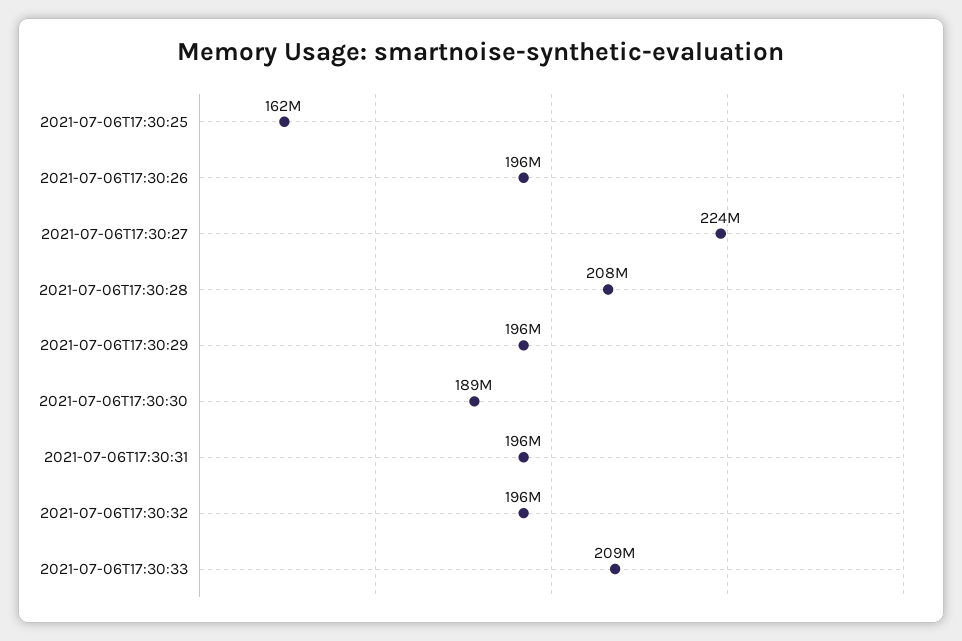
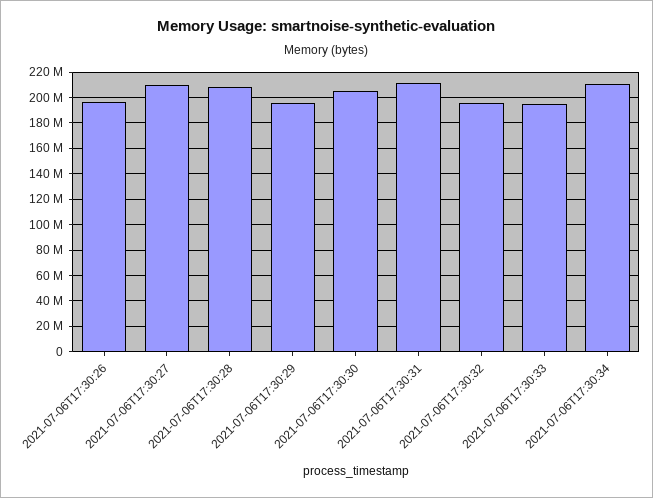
2021-07-06T17:30:25: 162000000 -> none
2021-07-06T17:30:27: 224000000 -> 210000000
2021-07-06T17:30:30: 189000000 -> 205000000
2021-07-06T17:30:31: 196000000 -> 210000000
2021-07-06T17:30:33: 209000000 -> 195000000
2021-07-06T17:30:34: none -> 210000000

